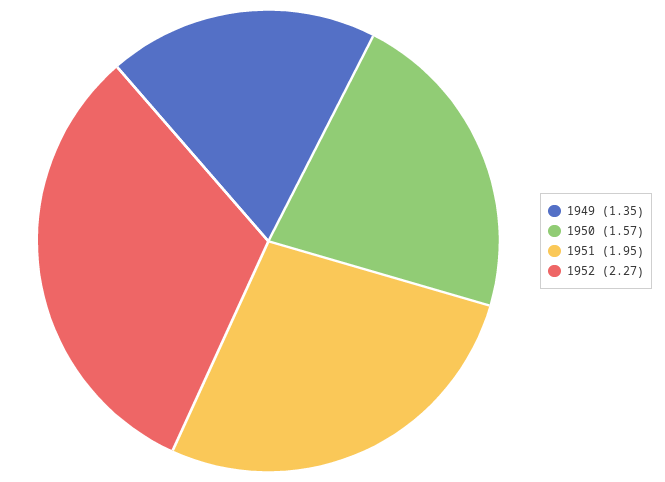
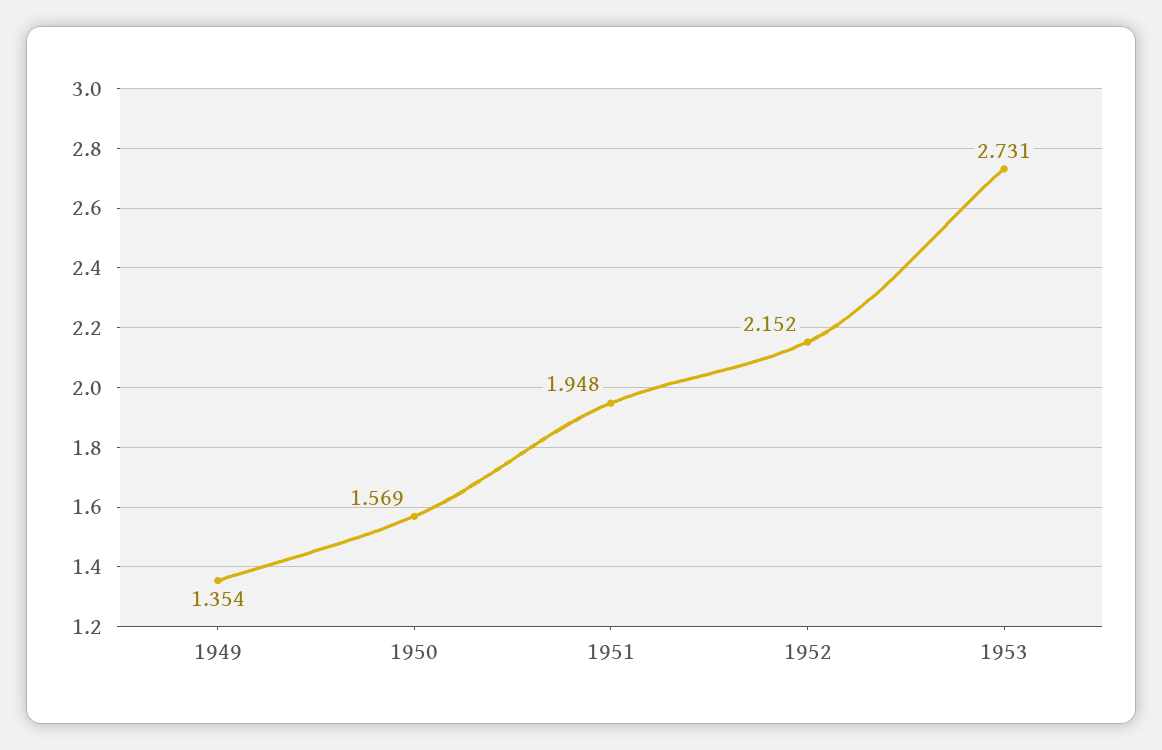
1952: 2.27 -> 2.152
1953: none -> 2.731

